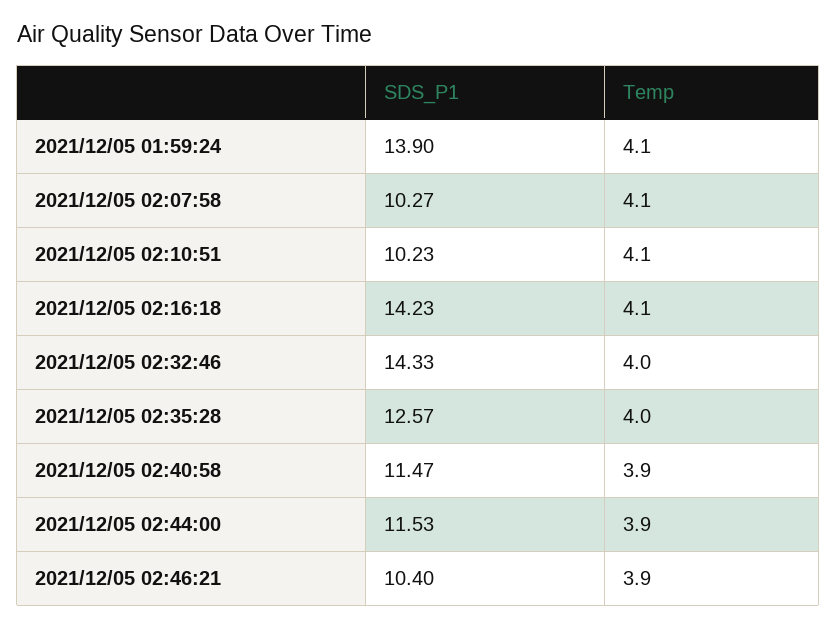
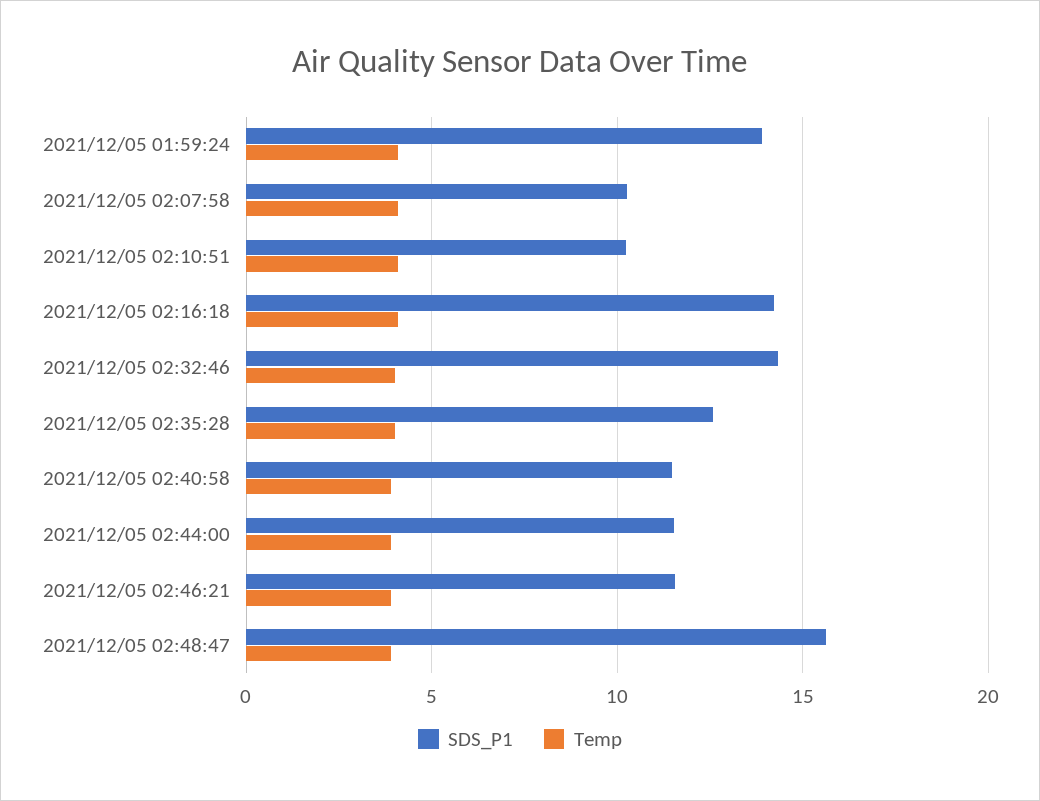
SDS_P1, 2021/12/05 02:46:21: 10.4 -> 11.5
SDS_P1, 2021/12/05 02:48:47: none -> 15.5
Temp, 2021/12/05 02:48:47: none -> 4

